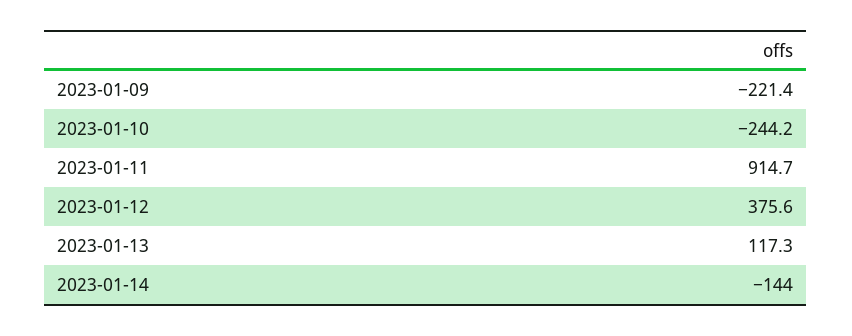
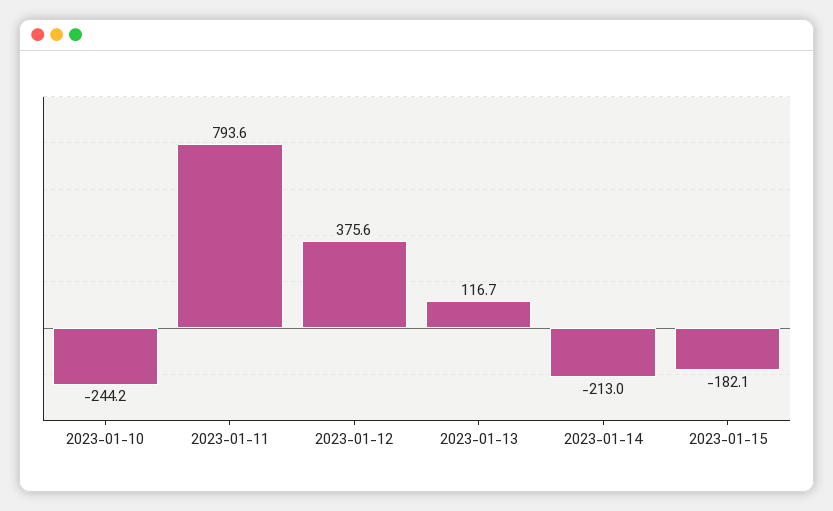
2023-01-09: -221.4 -> none
2023-01-11: 914.7 -> 793.6
2023-01-13: 117.3 -> 116.7
2023-01-14: -144 -> -213
2023-01-15: none -> -182.1

